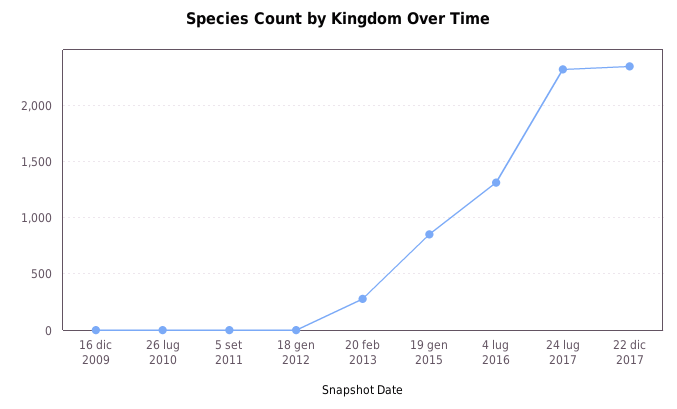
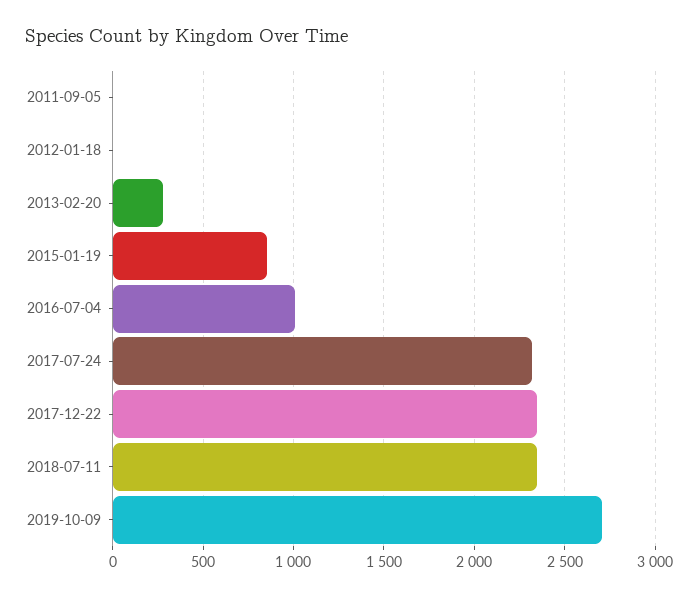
16 dic 2009: 0 -> none
26 lug 2010: 0 -> none
4 lug 2016: 1300 -> 1000
2018-07-11: none -> 2350
2019-10-09: none -> 2700

